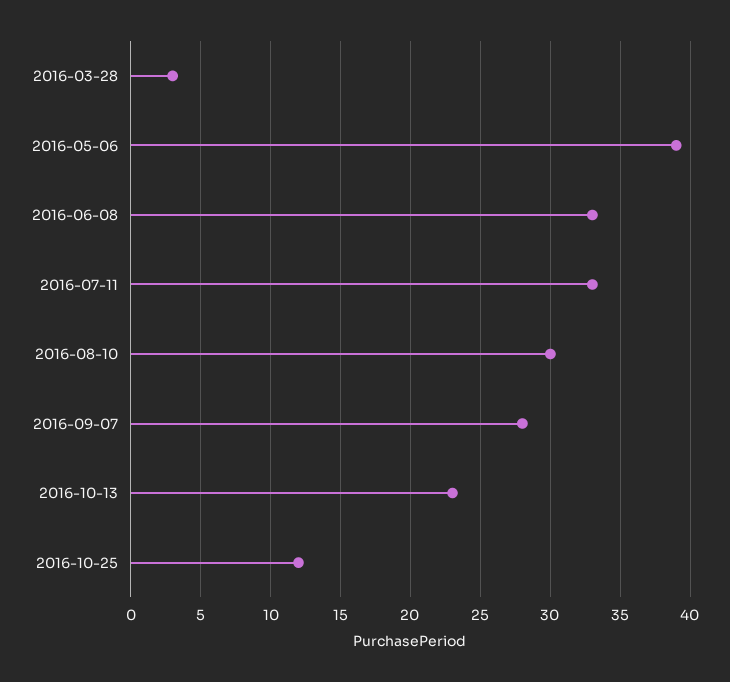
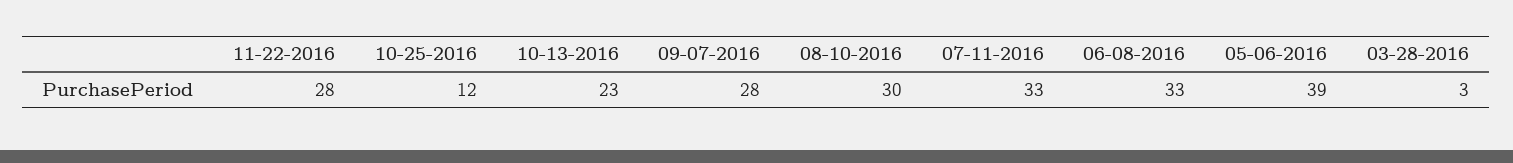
11-22-2016: none -> 28

